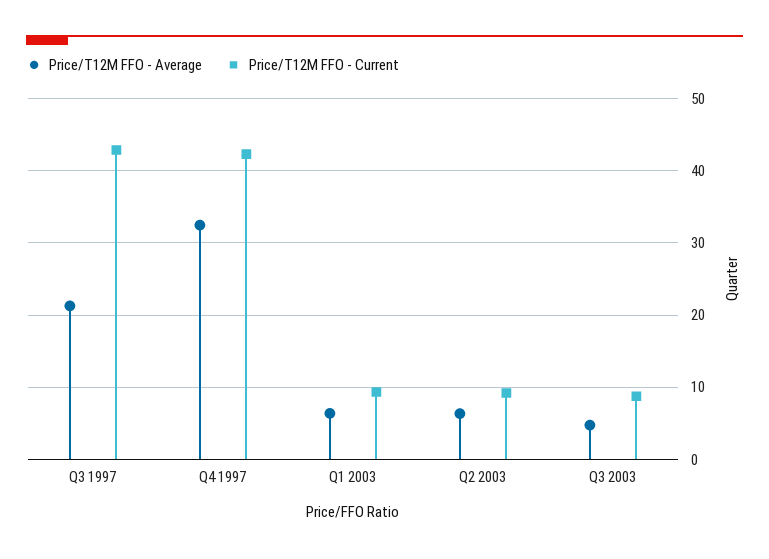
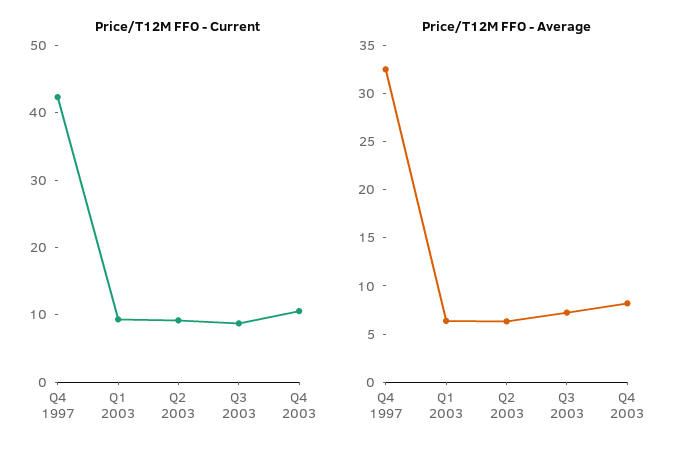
Price/T12M FFO - Average, Q3 1997: 21 -> none
Price/T12M FFO - Current, Q3 1997: 43 -> none
Price/T12M FFO - Average, Q3 2003: 5 -> 7
Price/T12M FFO - Current, Q4 2003: none -> 10
Price/T12M FFO - Average, Q4 2003: none -> 8

